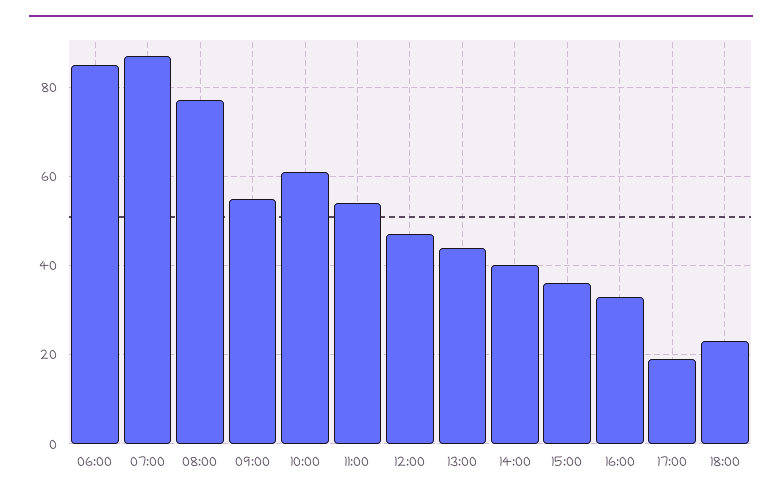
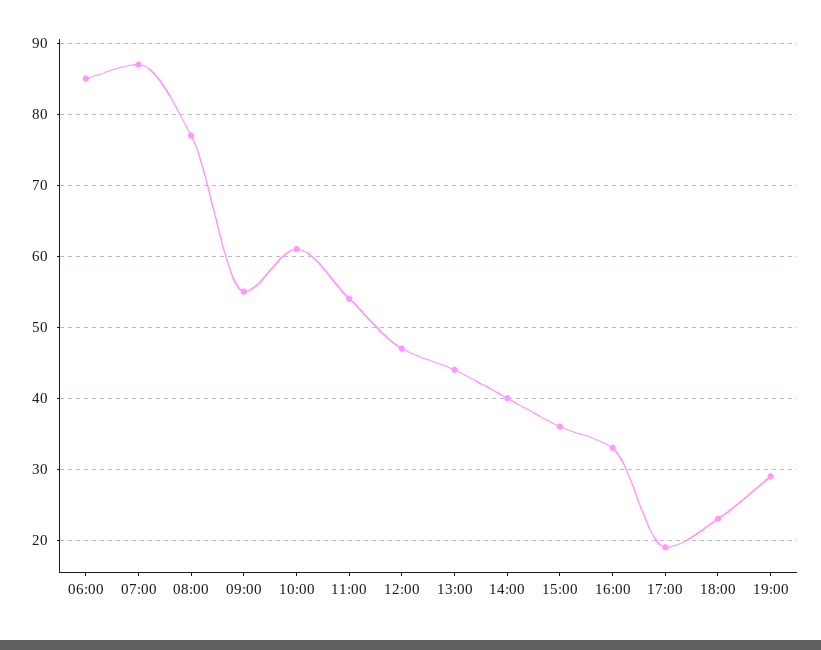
19:00: none -> 29

